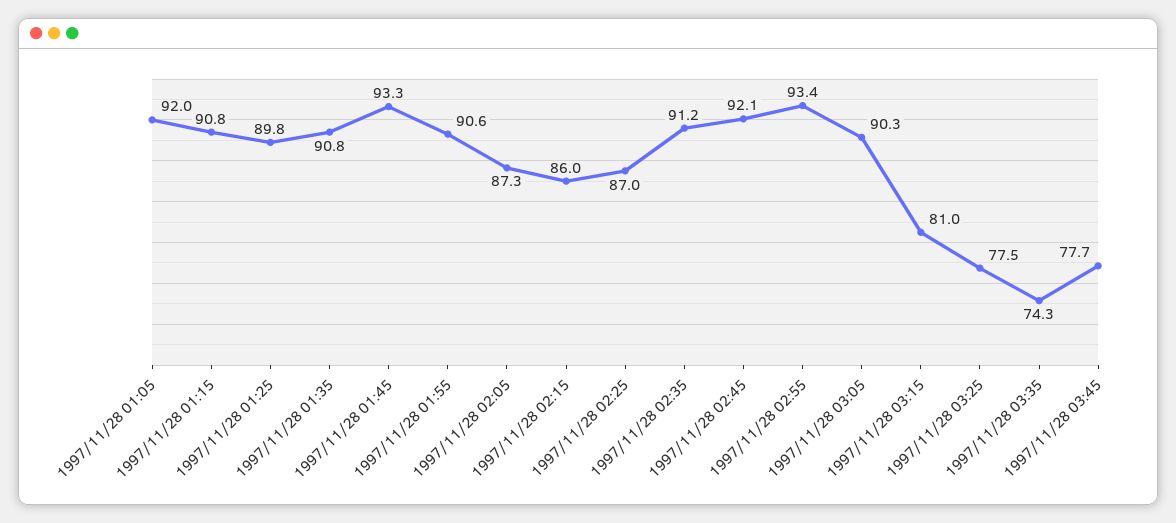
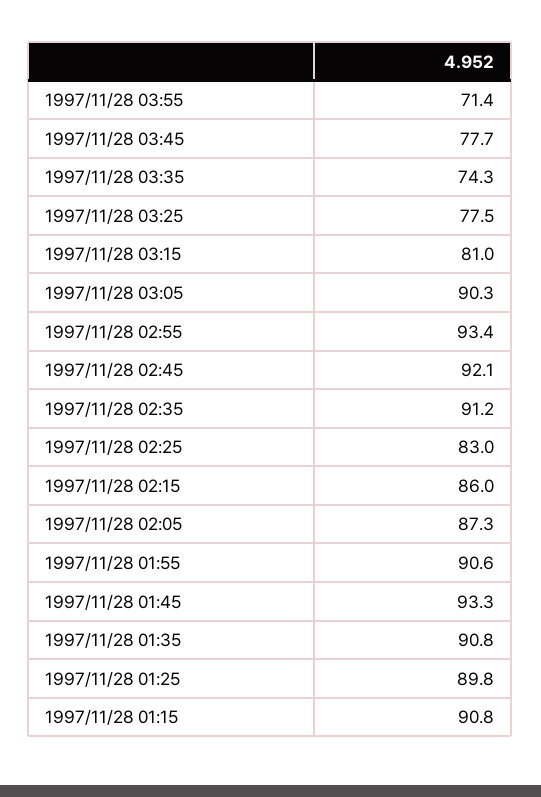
1997/11/28 01:05: 92 -> none
1997/11/28 02:25: 87 -> 83
1997/11/28 03:55: none -> 71.4

